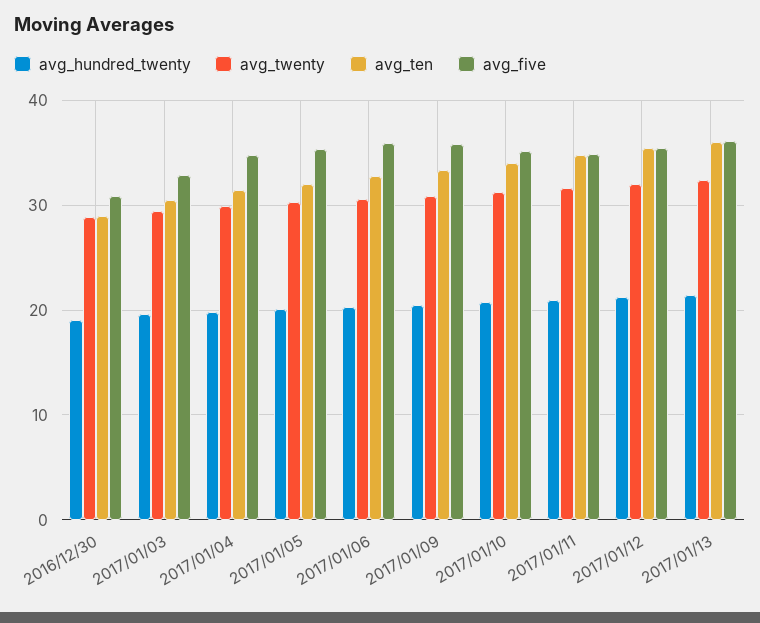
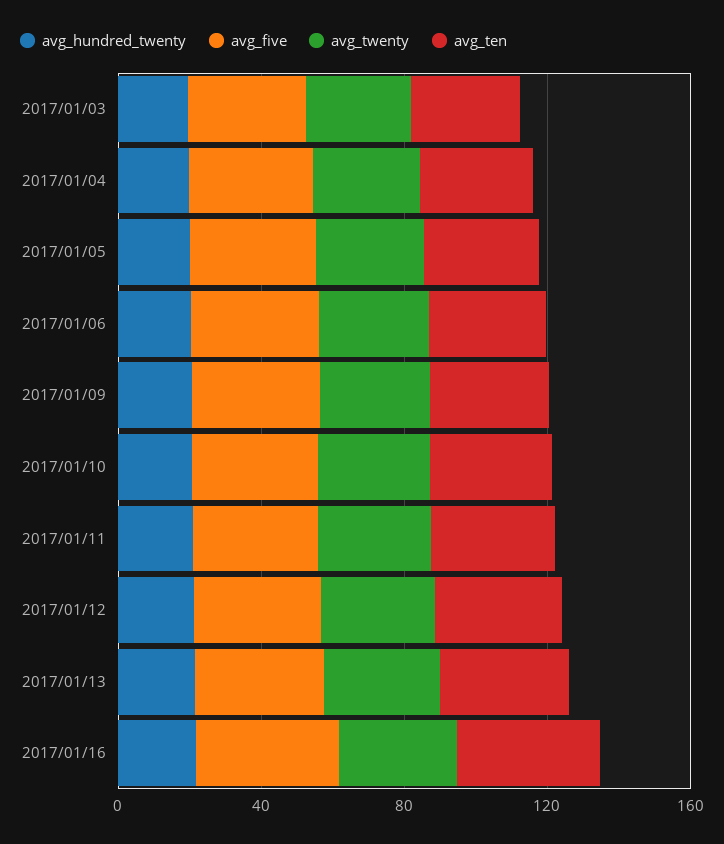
avg_hundred_twenty, 2016/12/30: 19 -> none
avg_twenty, 2016/12/30: 29 -> none
avg_ten, 2016/12/30: 29 -> none
avg_five, 2016/12/30: 31 -> none
avg_hundred_twenty, 2017/01/16: none -> 20
avg_five, 2017/01/16: none -> 40
avg_twenty, 2017/01/16: none -> 30
avg_ten, 2017/01/16: none -> 40

